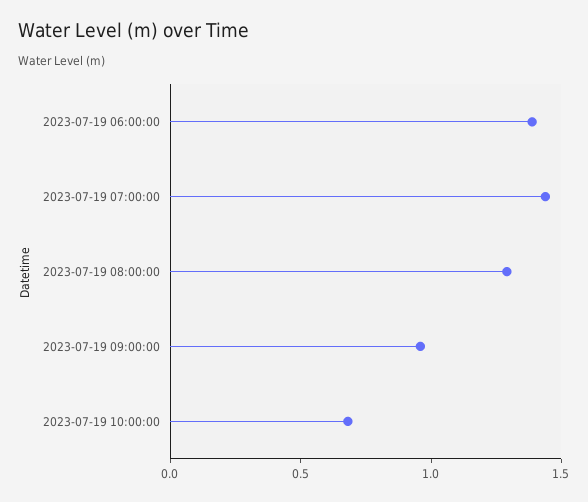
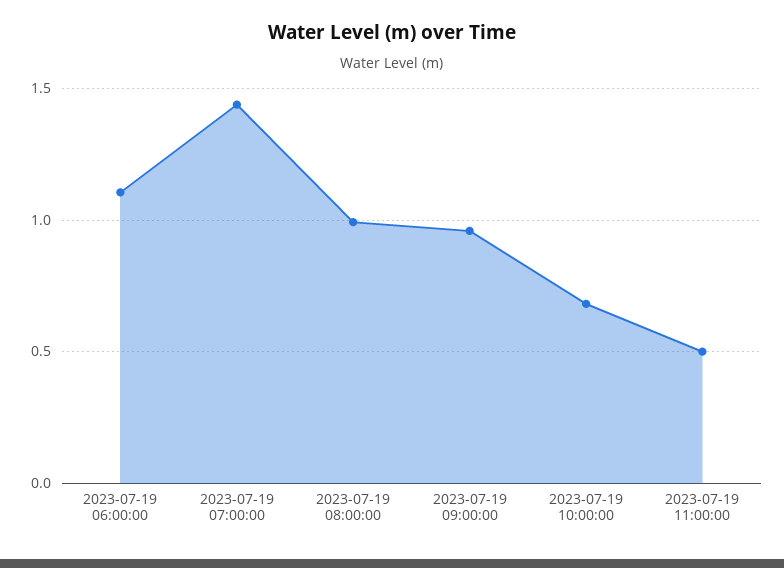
2023-07-19 06:00:00: 1.4 -> 1.1
2023-07-19 08:00:00: 1.3 -> 1
2023-07-19 11:00:00: none -> 0.5

